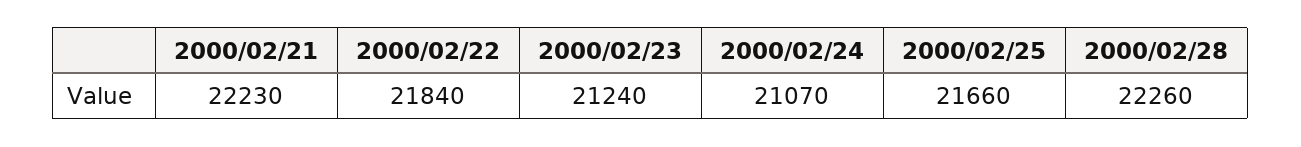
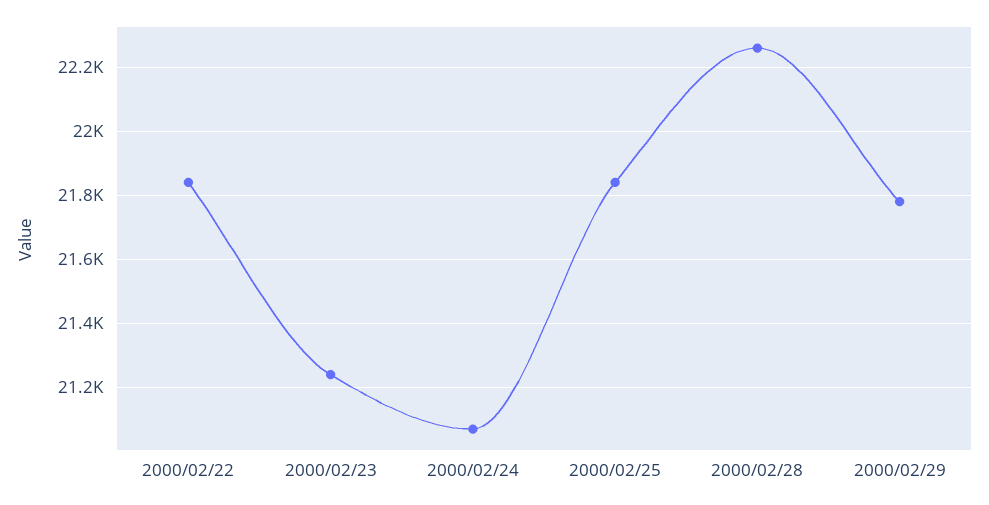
2000/02/21: 22230 -> none
2000/02/25: 21660 -> 21840
2000/02/29: none -> 21780

